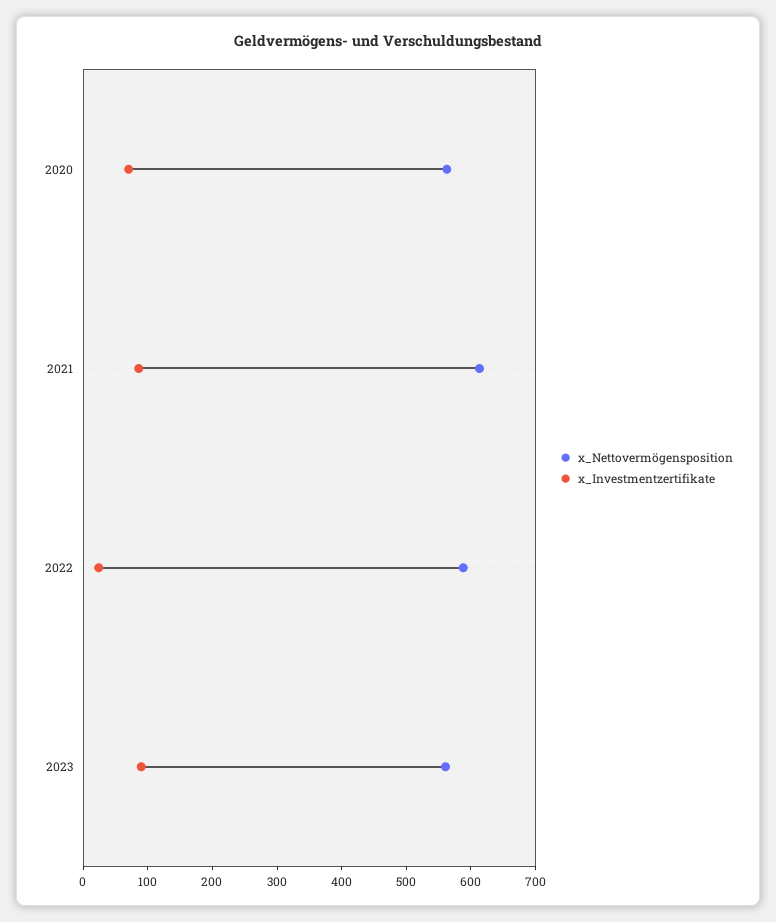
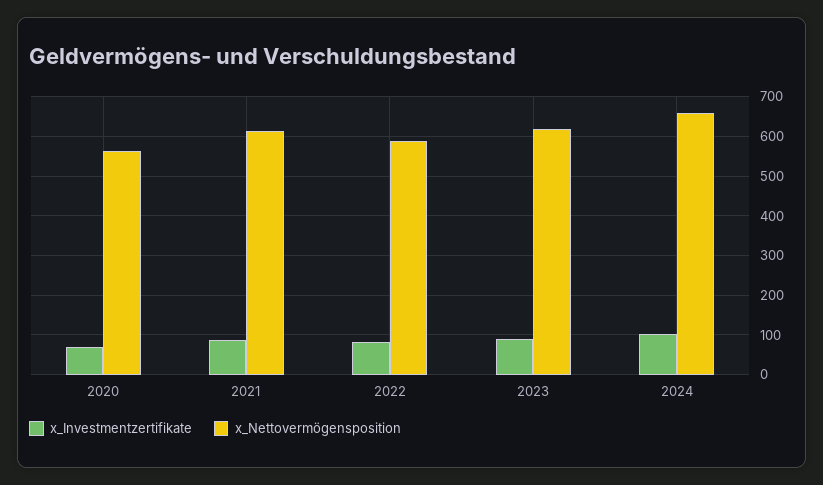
x_Investmentzertifikate, 2022: 20 -> 80
x_Nettovermögensposition, 2023: 560 -> 620
x_Investmentzertifikate, 2024: none -> 100
x_Nettovermögensposition, 2024: none -> 660

